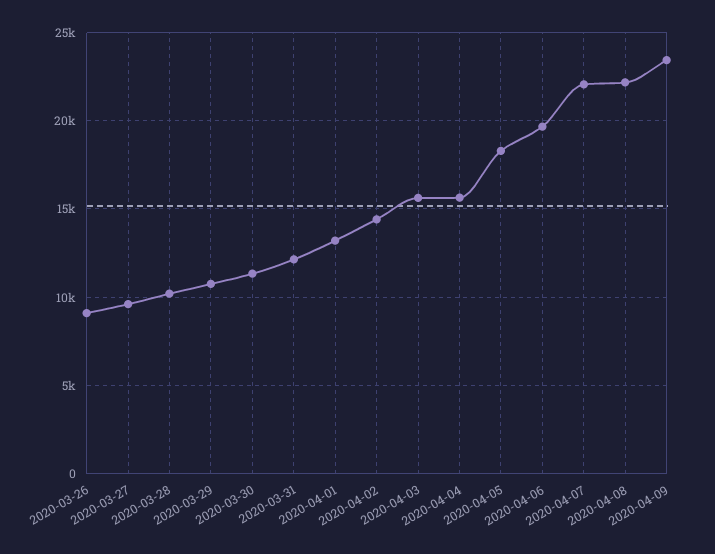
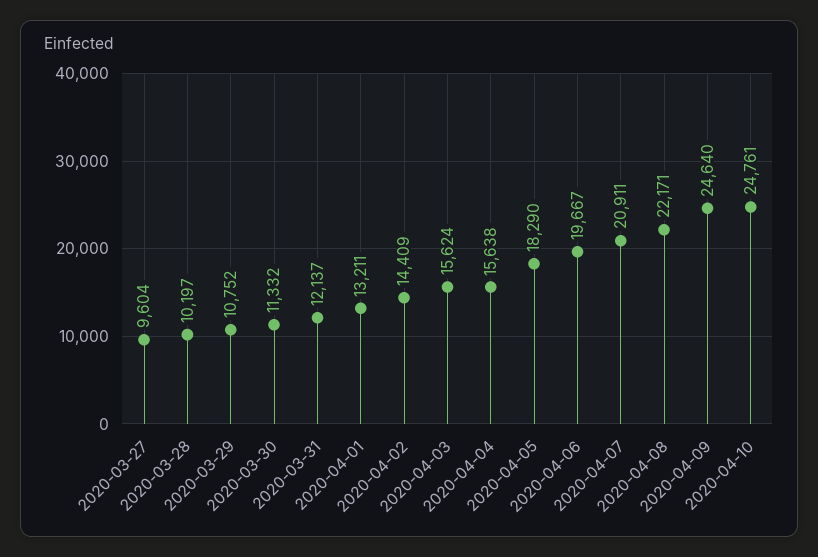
2020-03-26: 9000 -> none
2020-04-07: 22000 -> 20911
2020-04-09: 23500 -> 24640
2020-04-10: none -> 24761

